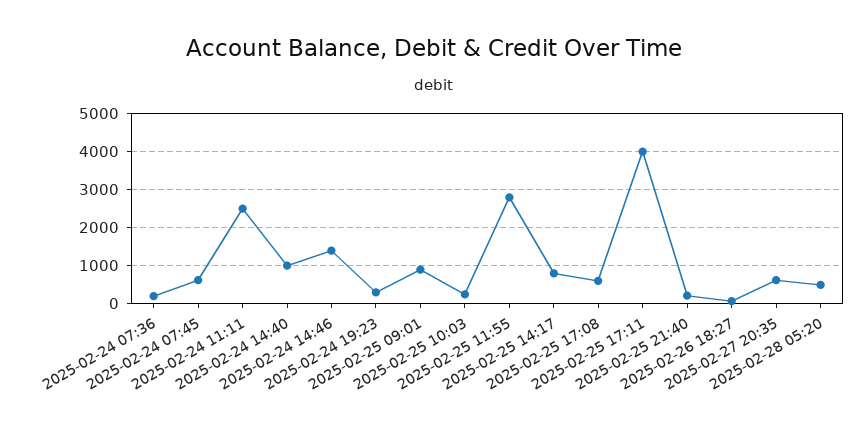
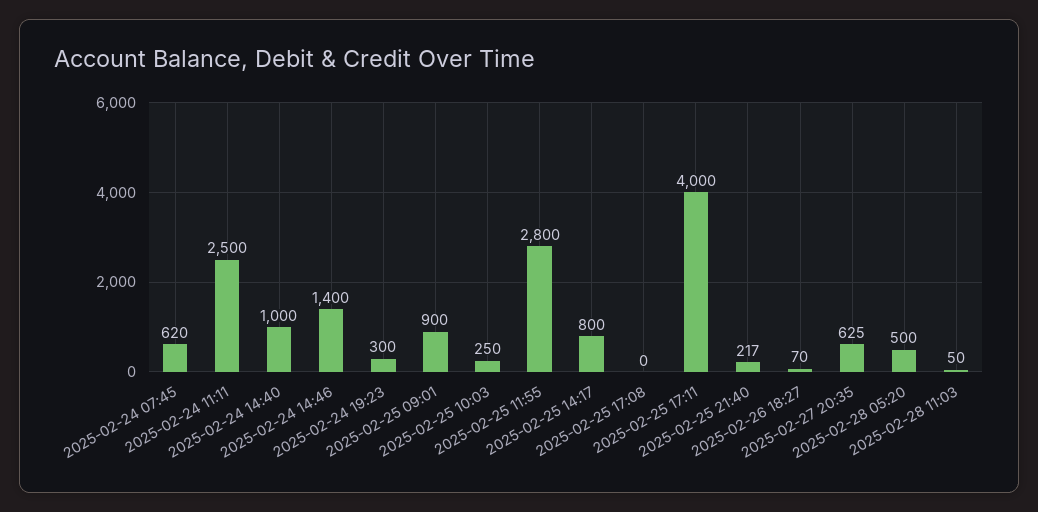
2025-02-24 07:36: 200 -> none
2025-02-25 17:08: 600 -> 0
2025-02-28 11:03: none -> 50

